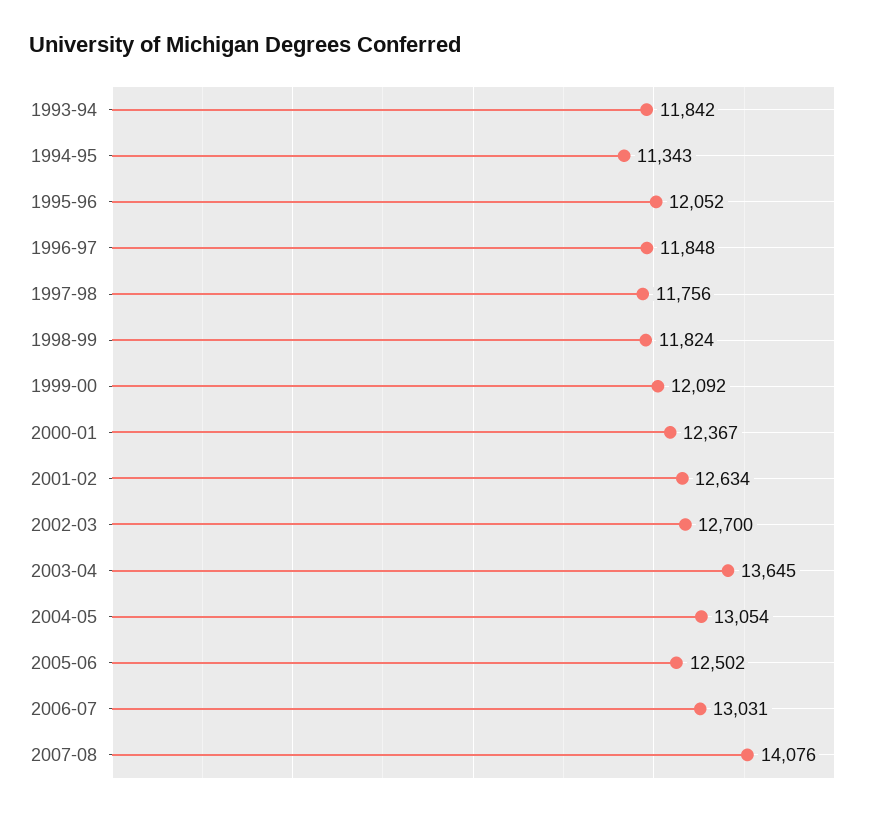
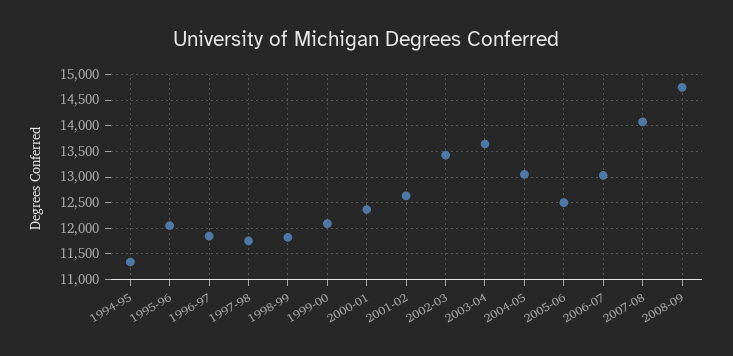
1993-94: 11842 -> none
2002-03: 12700 -> 13500
2008-09: none -> 14750

